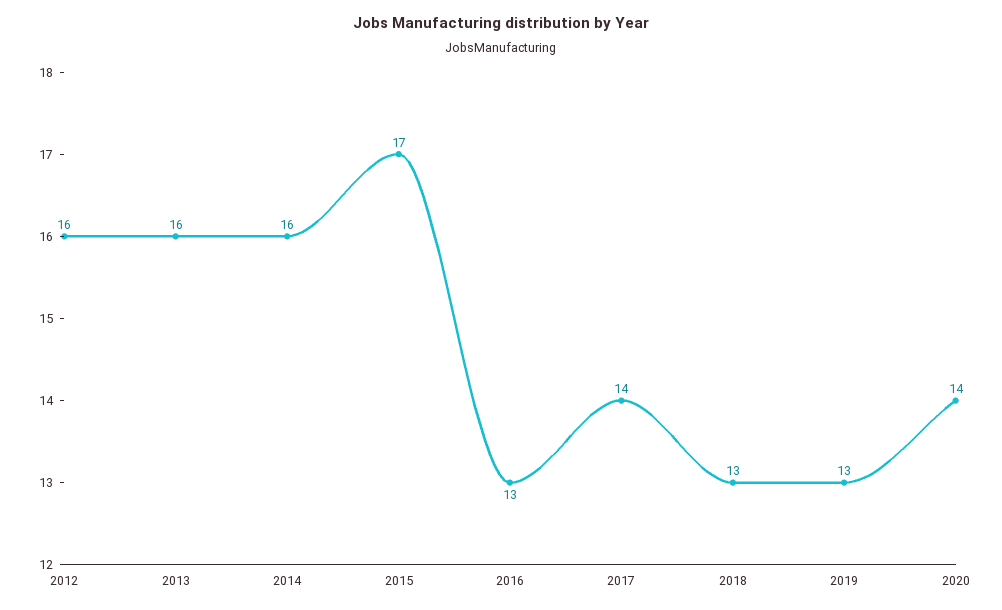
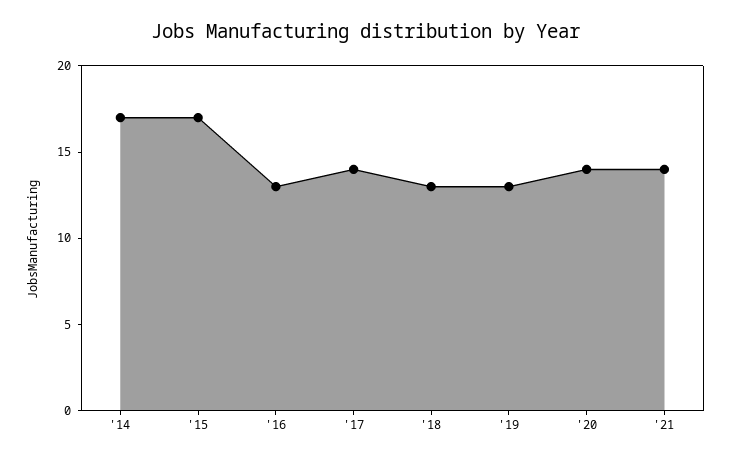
2012: 16 -> none
2013: 16 -> none
2014: 16 -> 17
'21: none -> 14

